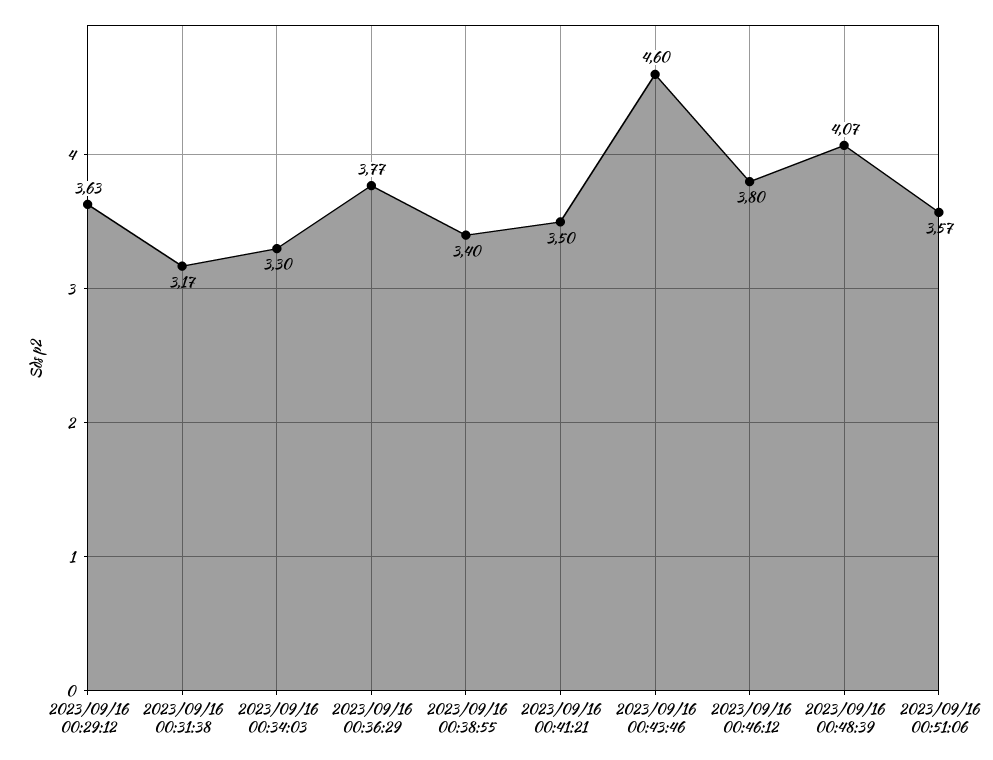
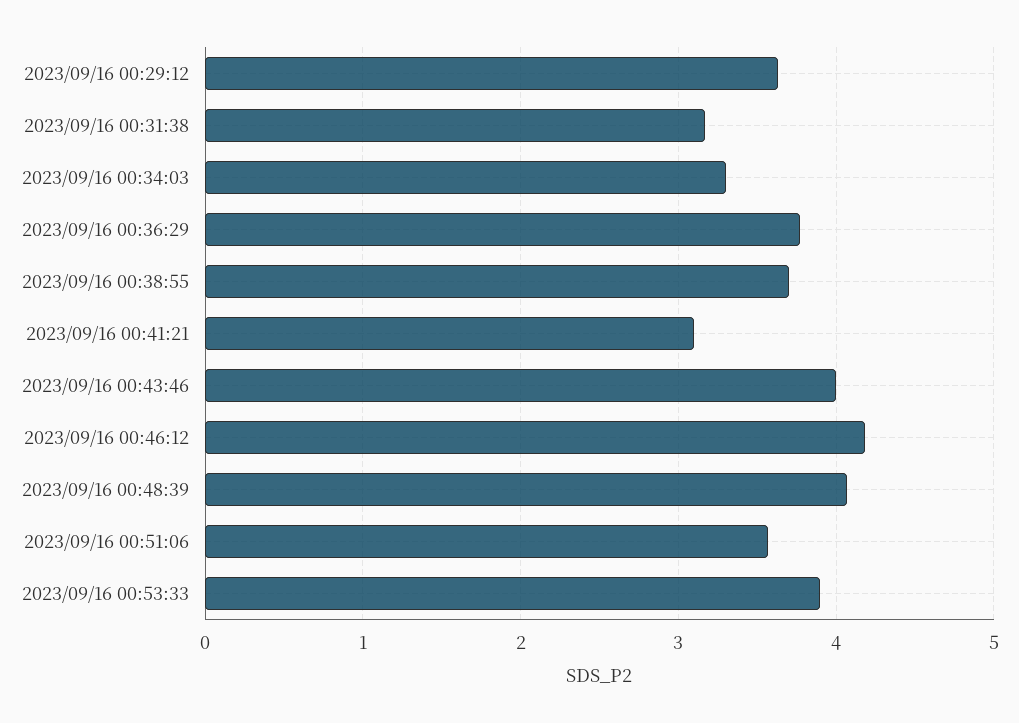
2023/09/16 00:38:55: 3.4 -> 3.7
2023/09/16 00:41:21: 3.5 -> 3.1
2023/09/16 00:43:46: 4.6 -> 4
2023/09/16 00:46:12: 3.8 -> 4.2
2023/09/16 00:53:33: none -> 3.9

